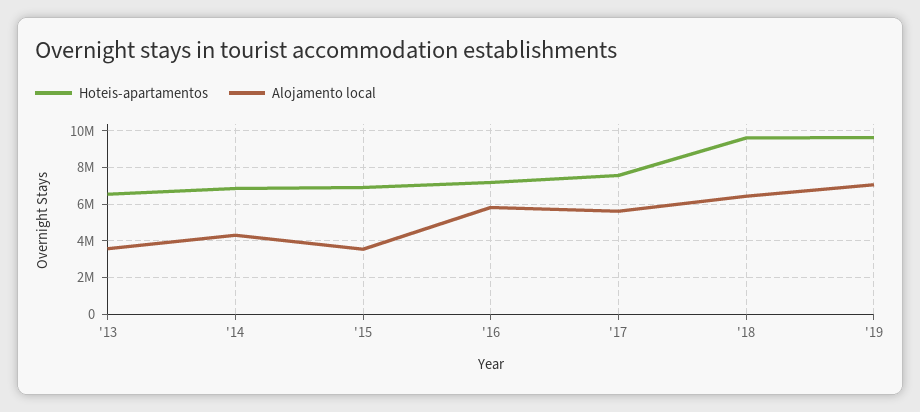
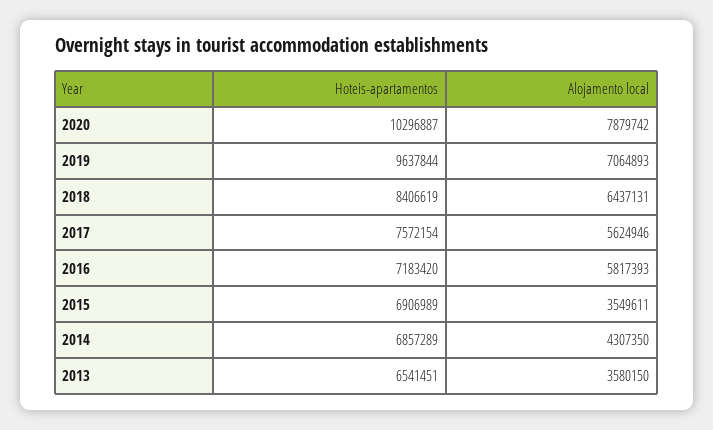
Hoteis-apartamentos, '18: 9500000 -> 8406619
Hoteis-apartamentos, 2020: none -> 10296887
Alojamento local, 2020: none -> 7879742

